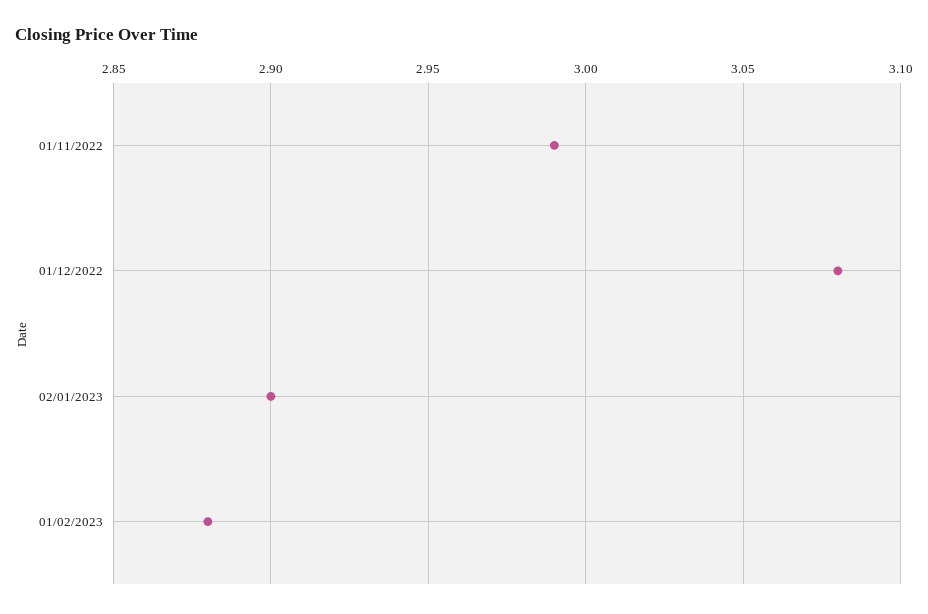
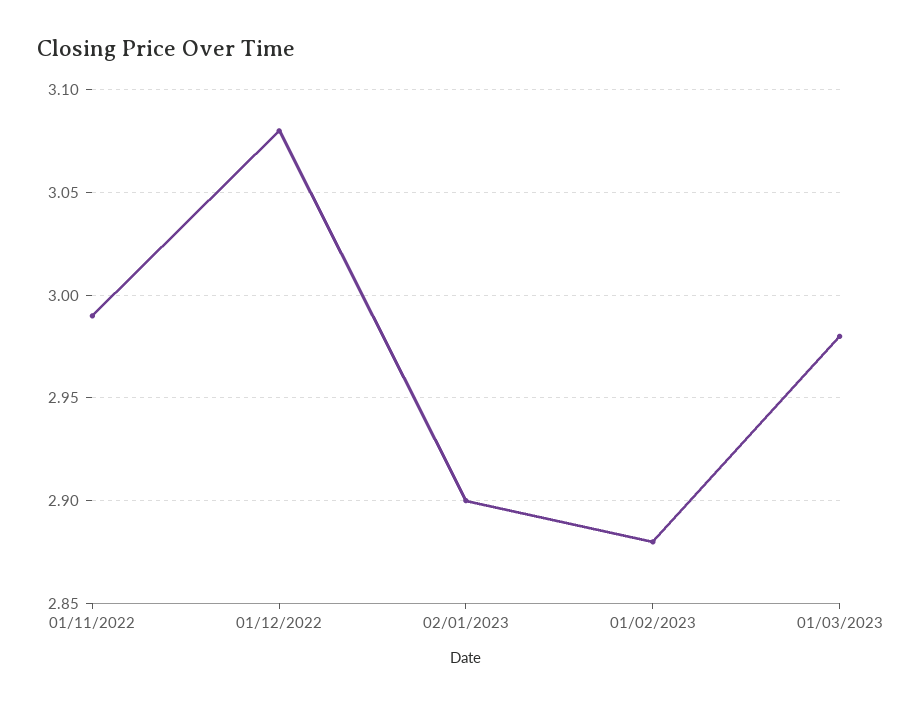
01/03/2023: none -> 2.98

